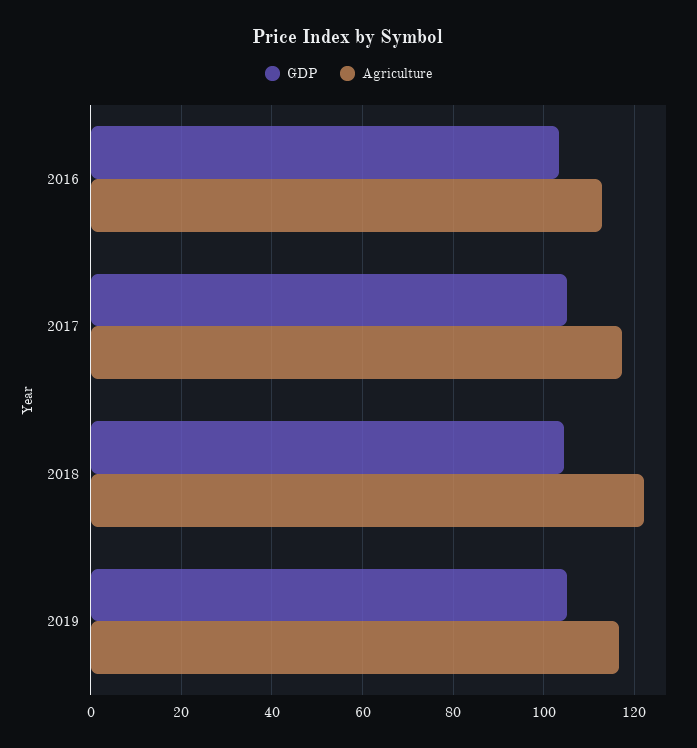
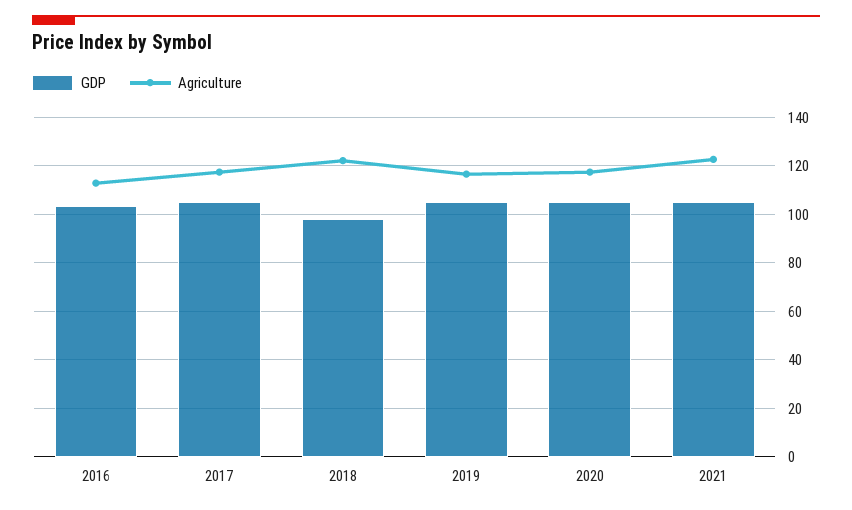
GDP, 2018: 104 -> 97.5
GDP, 2020: none -> 105
Agriculture, 2020: none -> 117.5
GDP, 2021: none -> 105
Agriculture, 2021: none -> 122.5

